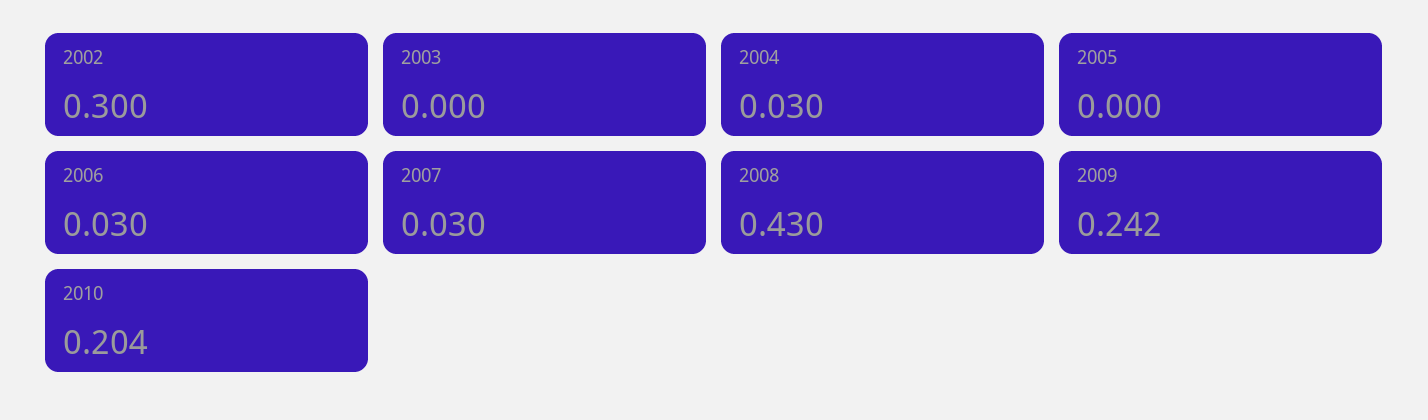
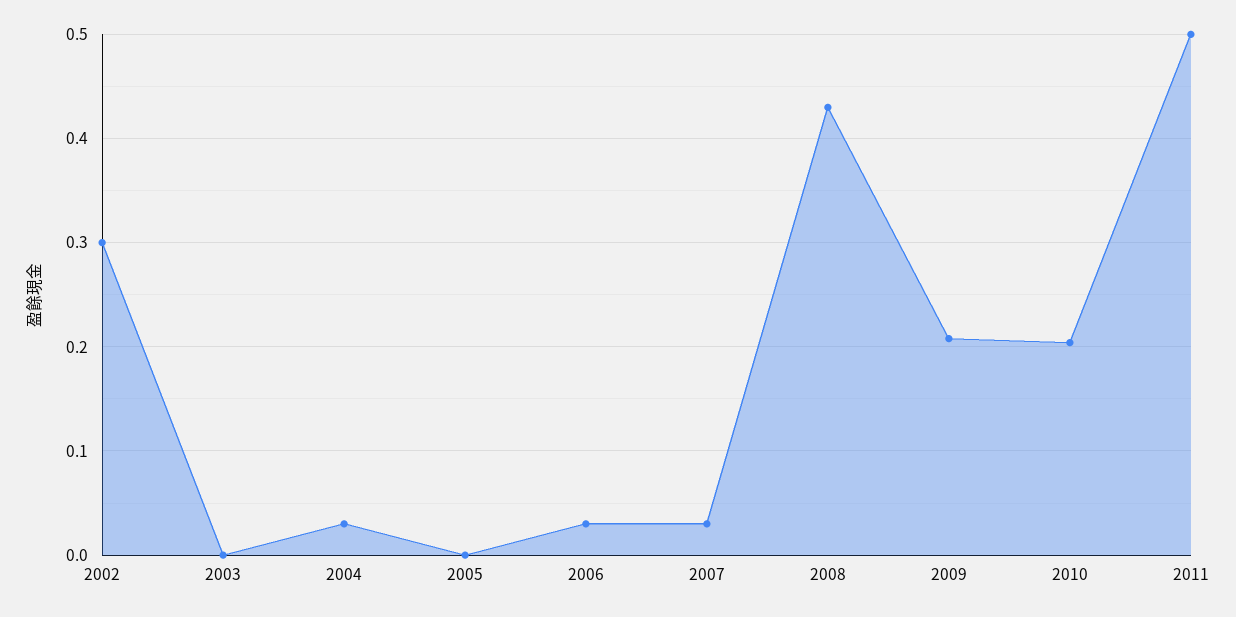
2009: 0.242 -> 0.21
2011: none -> 0.5

